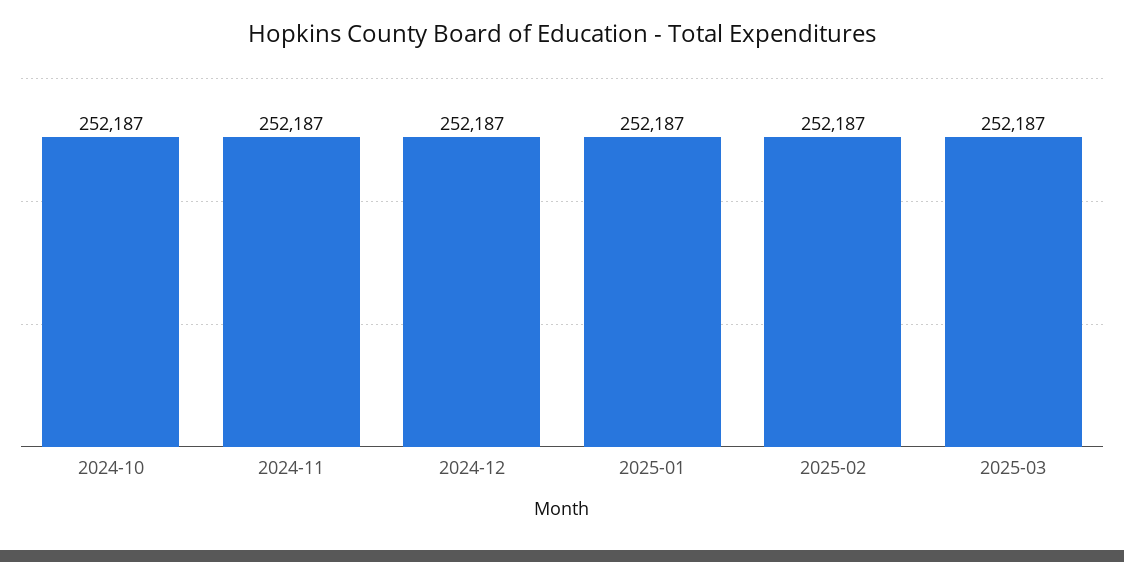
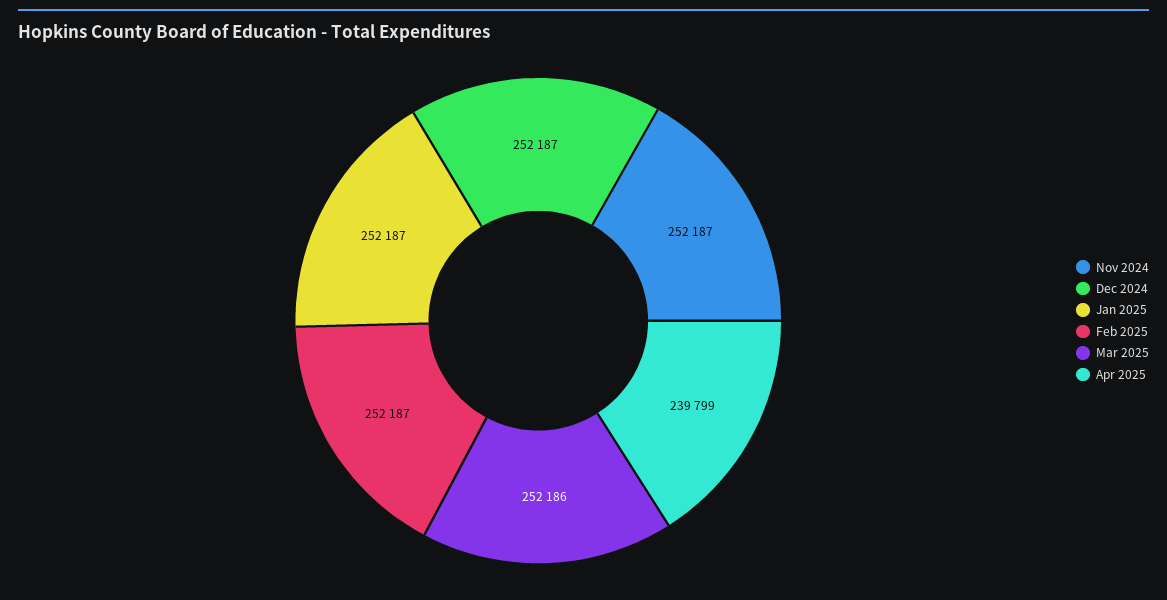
2024-10: 252187 -> none
2025-03: 252187 -> 252186
Apr 2025: none -> 239799

